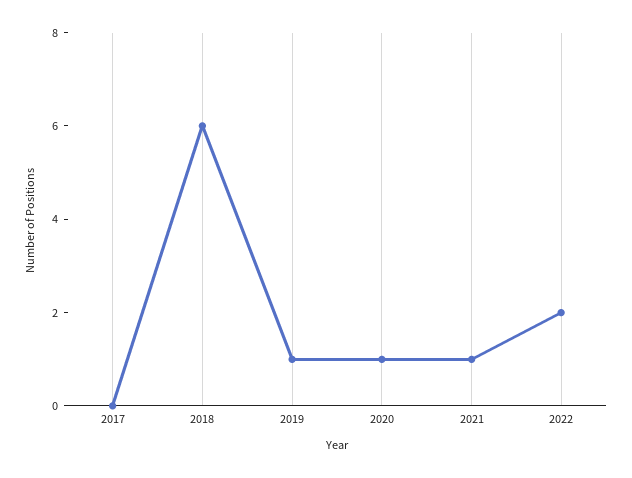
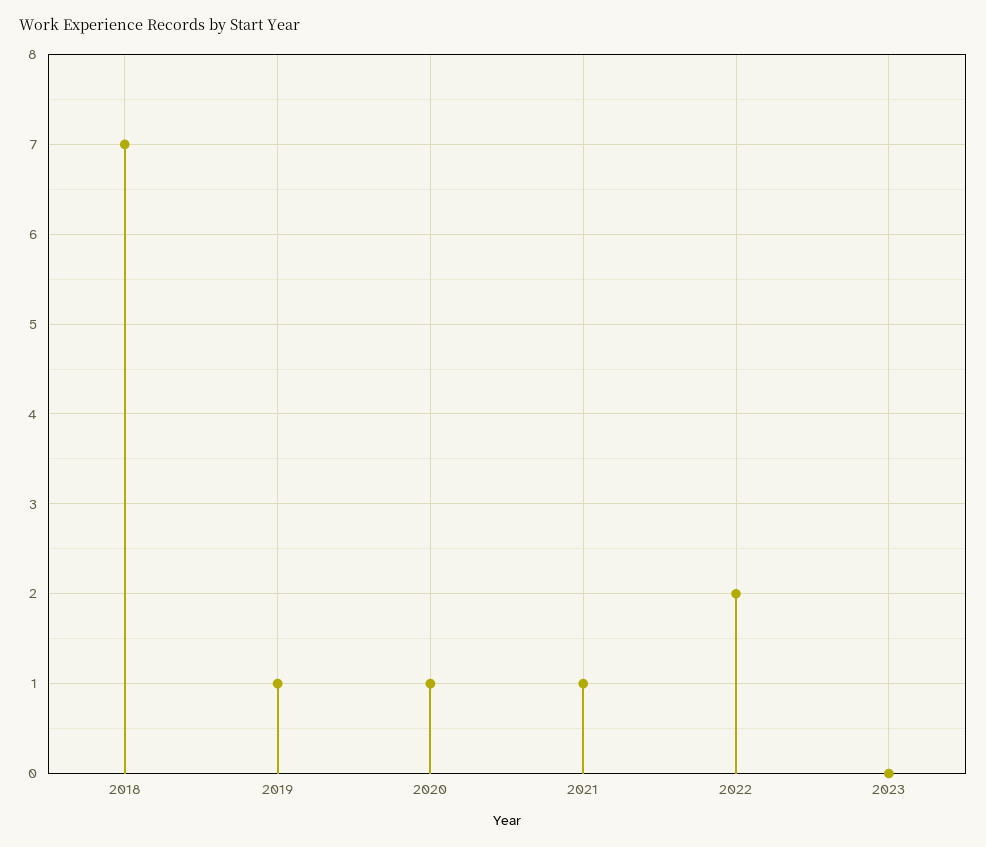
2017: 0 -> none
2018: 6 -> 7
2023: none -> 0

